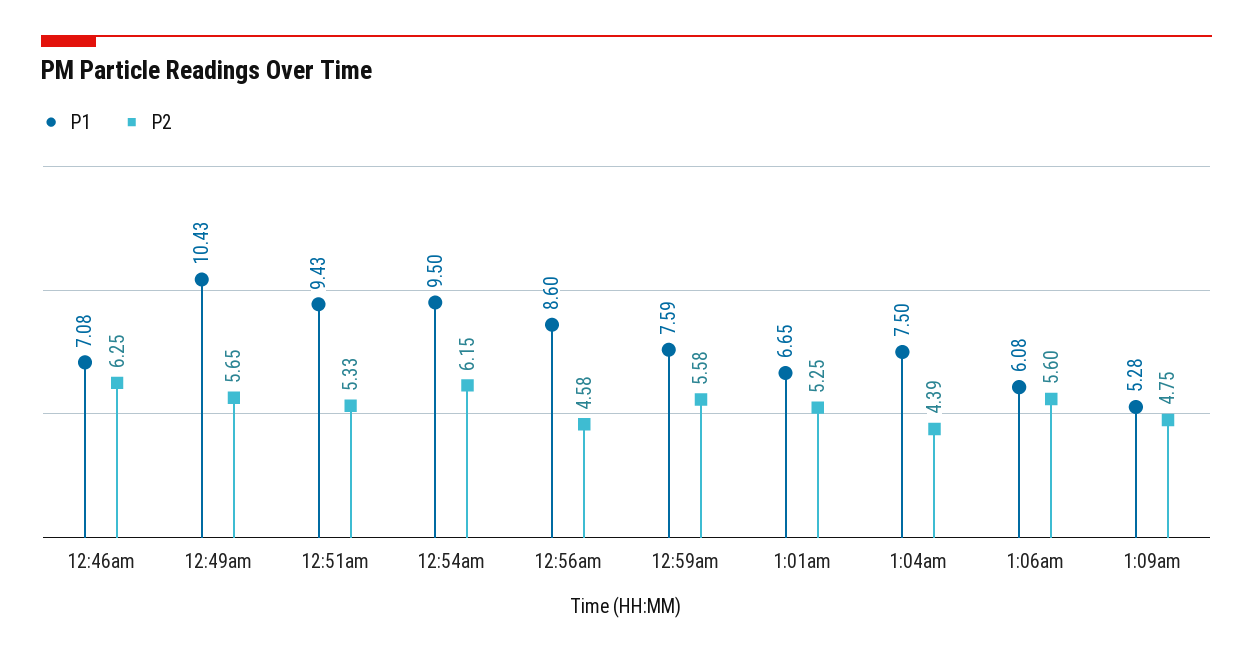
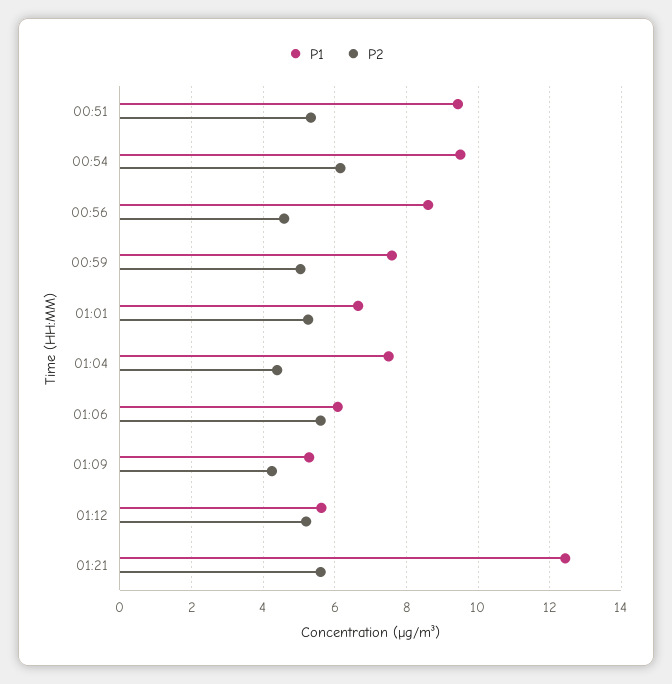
P1, 12:46am: 7.08 -> none
P2, 12:46am: 6.25 -> none
P1, 12:49am: 10.43 -> none
P2, 12:49am: 5.65 -> none
P2, 12:59am: 5.58 -> 5
P2, 1:09am: 4.75 -> 4.2
P1, 01:12: none -> 5.6
P2, 01:12: none -> 5.2
P1, 01:21: none -> 12.4
P2, 01:21: none -> 5.6

